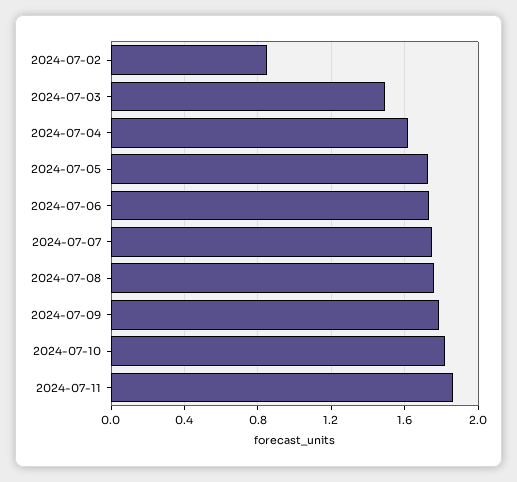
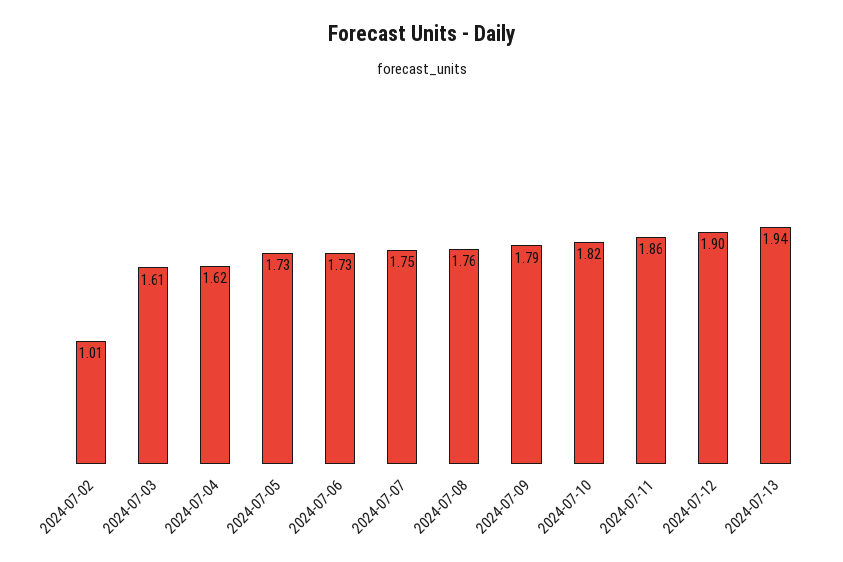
2024-07-02: 0.85 -> 1.01
2024-07-03: 1.5 -> 1.61
2024-07-12: none -> 1.9
2024-07-13: none -> 1.94

